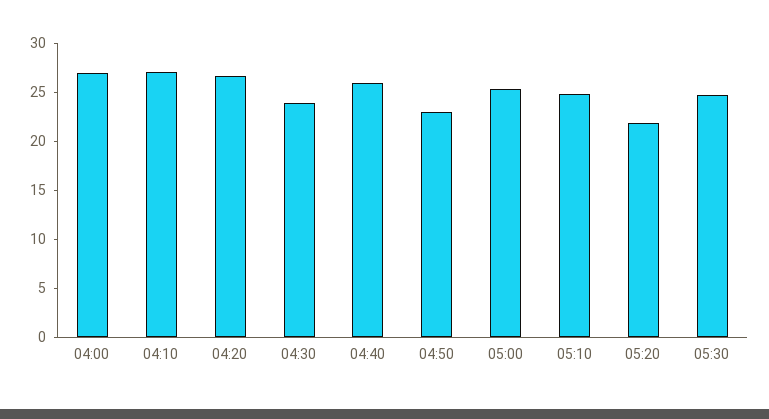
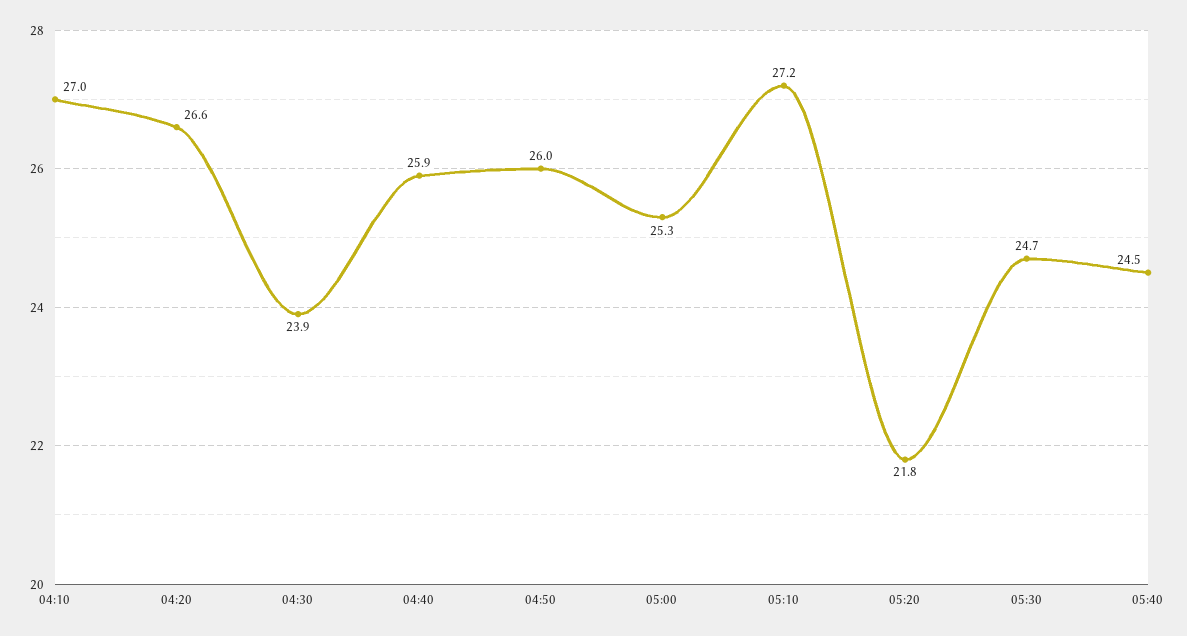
04:00: 27 -> none
04:50: 23 -> 26
05:10: 25 -> 27.2
05:40: none -> 24.5

